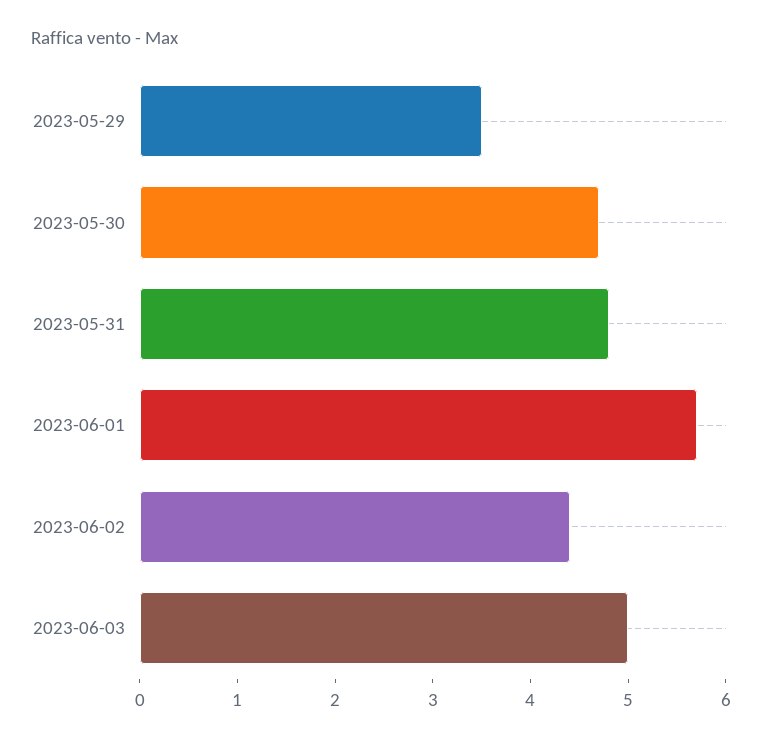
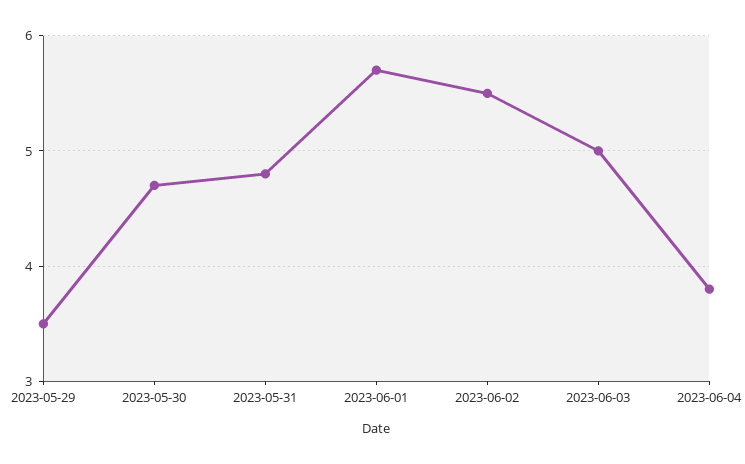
2023-06-02: 4.4 -> 5.5
2023-06-04: none -> 3.8

